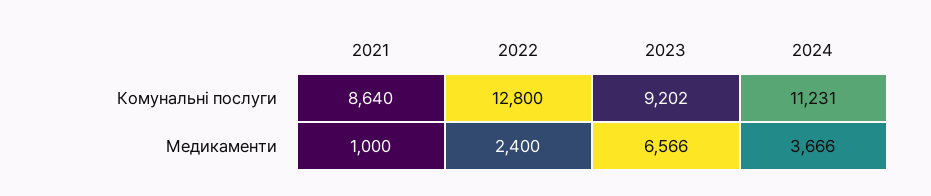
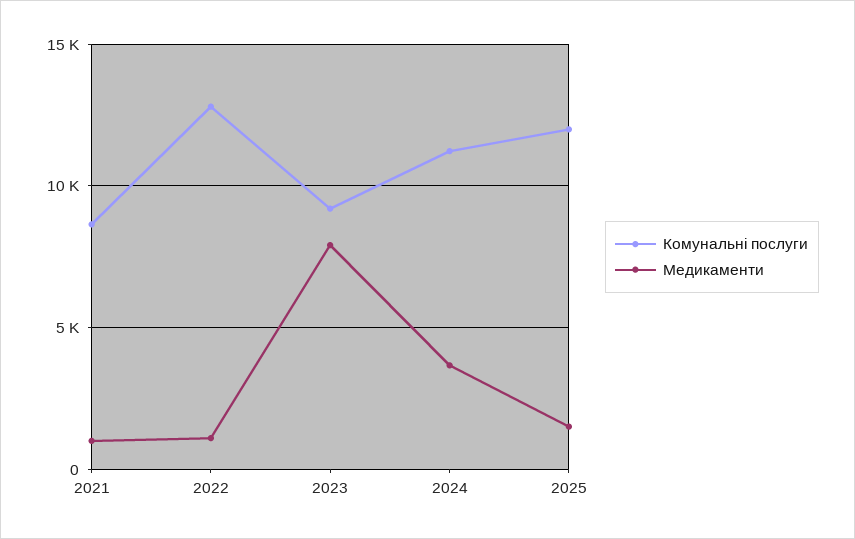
Медикаменти, 2022: 2400 -> 1000
Медикаменти, 2023: 6566 -> 8000
Комунальні послуги, 2025: none -> 12000
Медикаменти, 2025: none -> 1500

